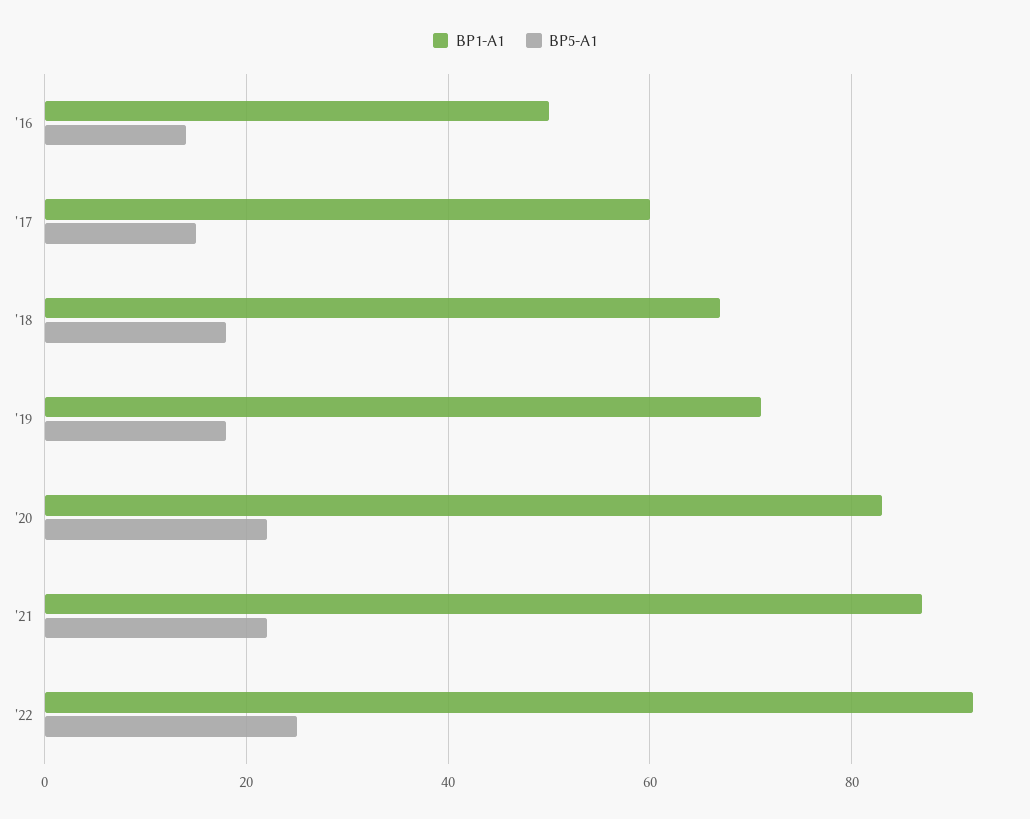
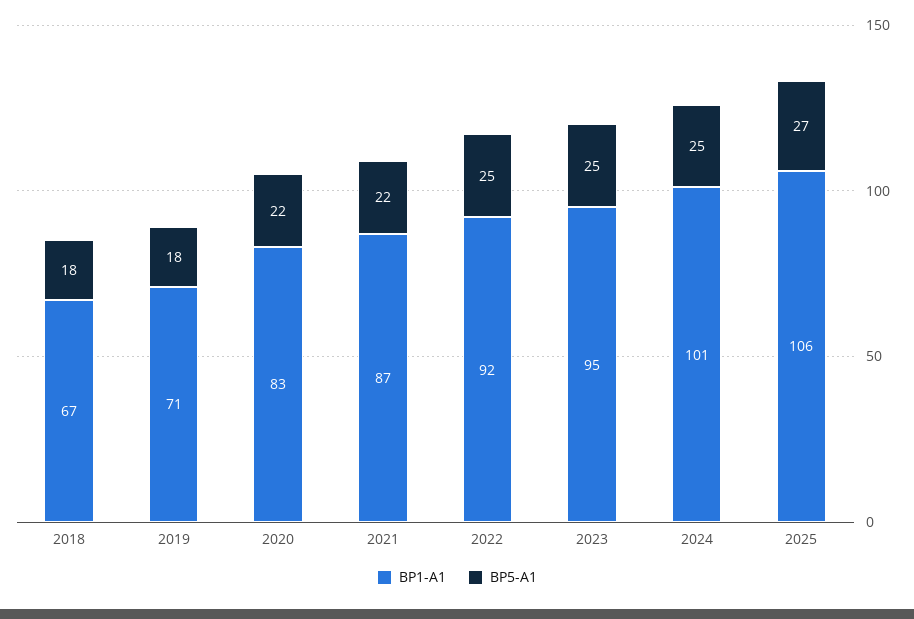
BP1-A1, '16: 50 -> none
BP5-A1, '16: 15 -> none
BP1-A1, '17: 60 -> none
BP5-A1, '17: 15 -> none
BP1-A1, 2023: none -> 95
BP5-A1, 2023: none -> 25
BP1-A1, 2024: none -> 101
BP5-A1, 2024: none -> 25
BP1-A1, 2025: none -> 106
BP5-A1, 2025: none -> 27

